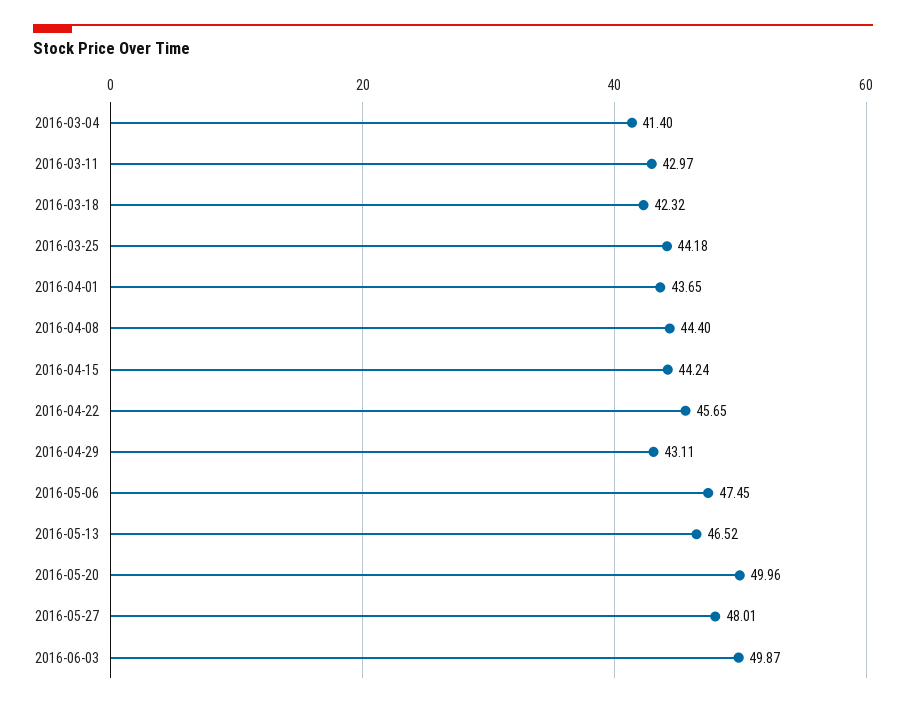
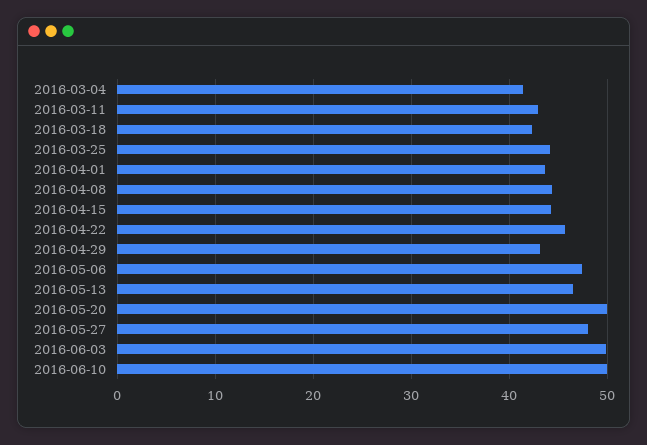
2016-06-10: none -> 50

